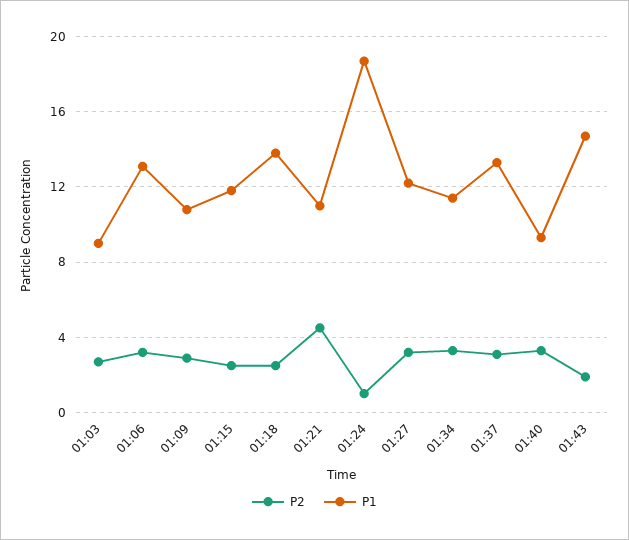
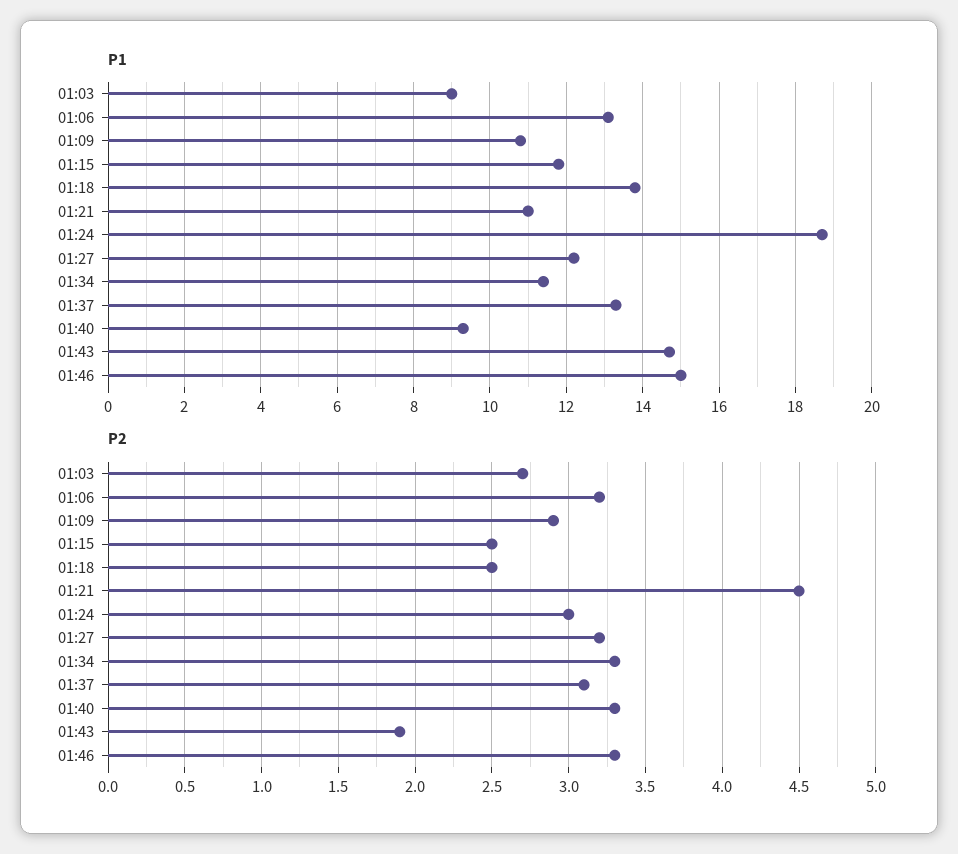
P2, 01:24: 1 -> 3
P1, 01:46: none -> 15
P2, 01:46: none -> 3.3

